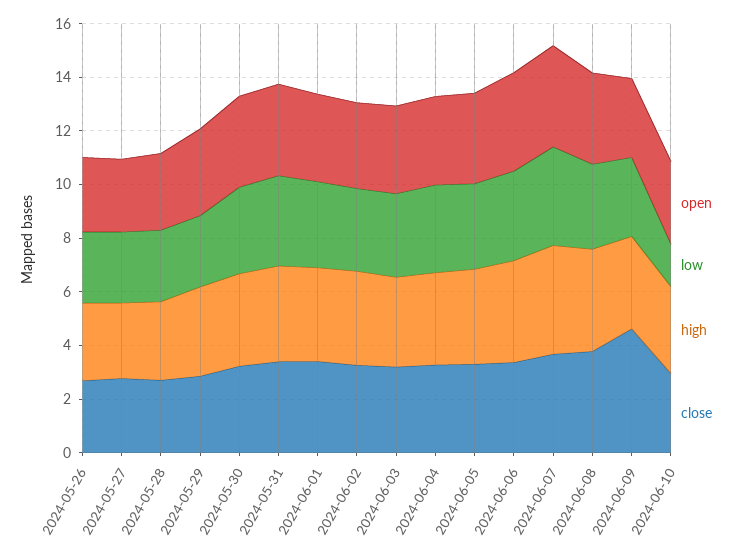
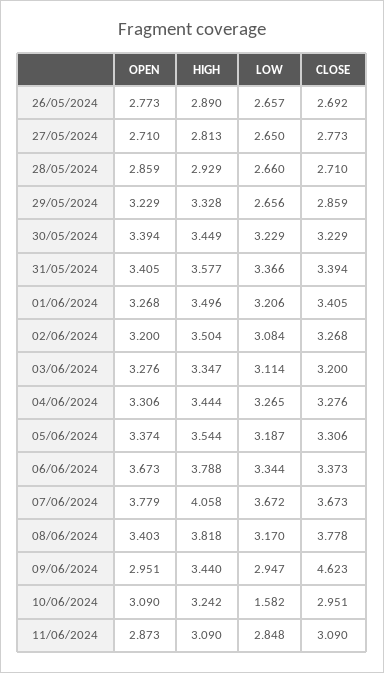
open, 11/06/2024: none -> 2.873
high, 11/06/2024: none -> 3.09
low, 11/06/2024: none -> 2.848
close, 11/06/2024: none -> 3.09

